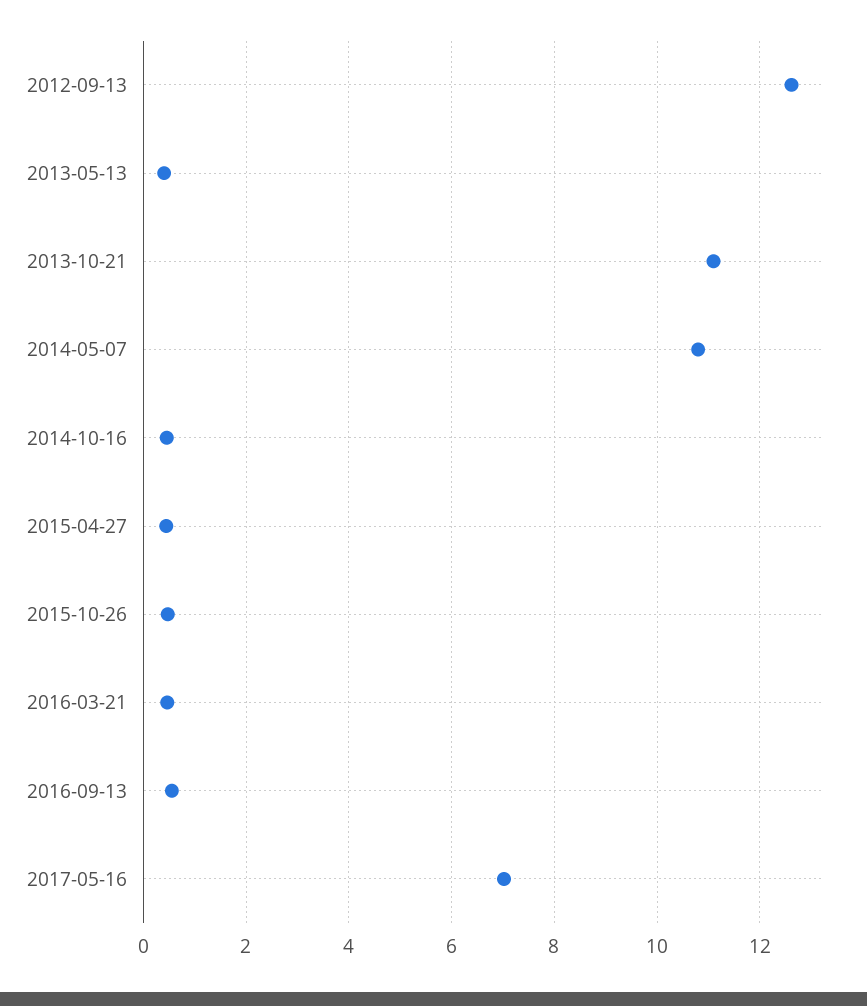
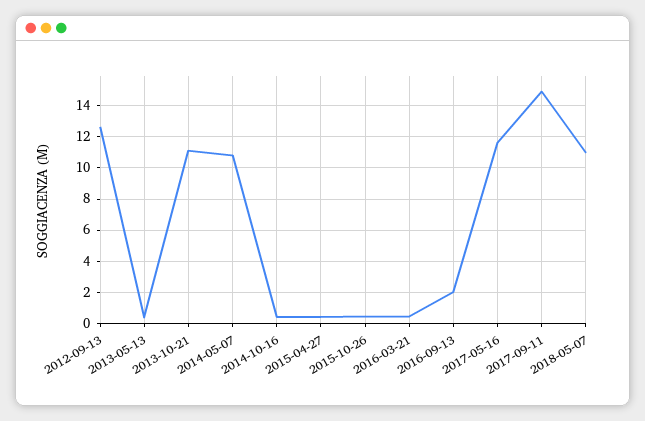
2016-09-13: 0.6 -> 2
2017-05-16: 7 -> 11.5
2017-09-11: none -> 15
2018-05-07: none -> 11

